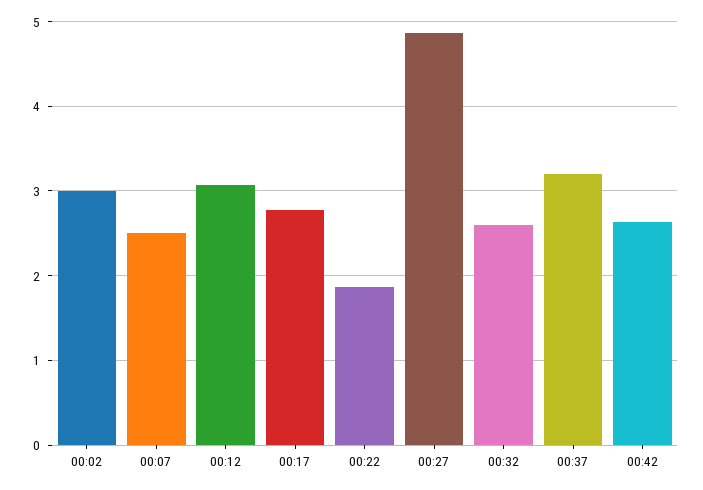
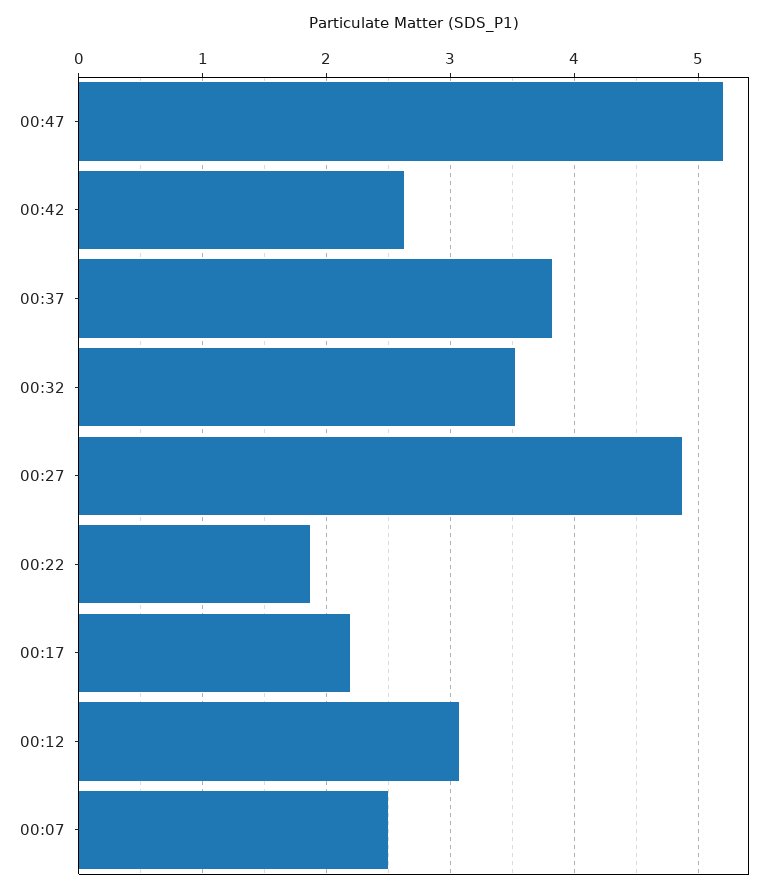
00:02: 3 -> none
00:17: 2.8 -> 2.2
00:32: 2.6 -> 3.5
00:37: 3.2 -> 3.8
00:47: none -> 5.2

